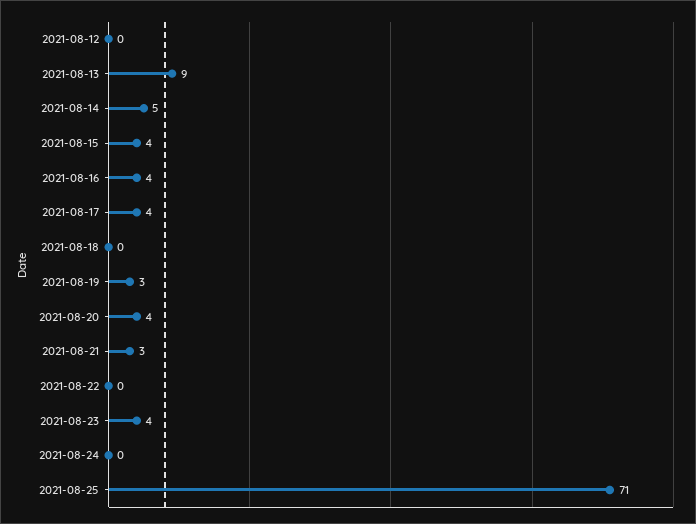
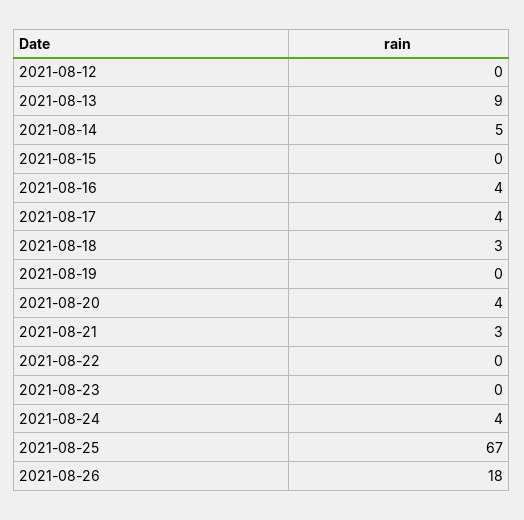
2021-08-15: 4 -> 0
2021-08-18: 0 -> 3
2021-08-19: 3 -> 0
2021-08-23: 4 -> 0
2021-08-24: 0 -> 4
2021-08-25: 71 -> 67
2021-08-26: none -> 18

